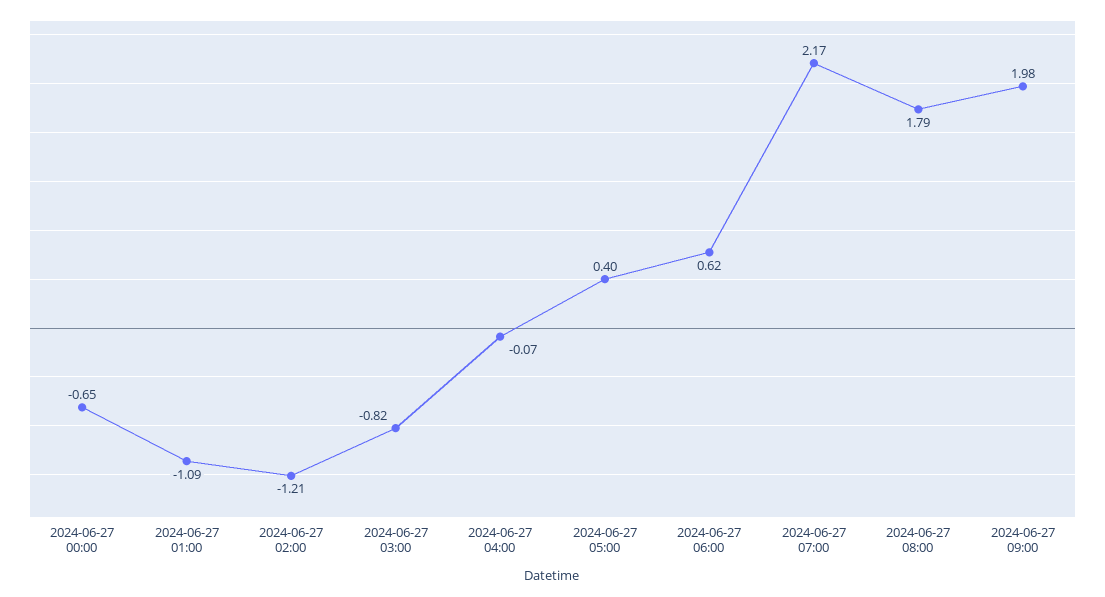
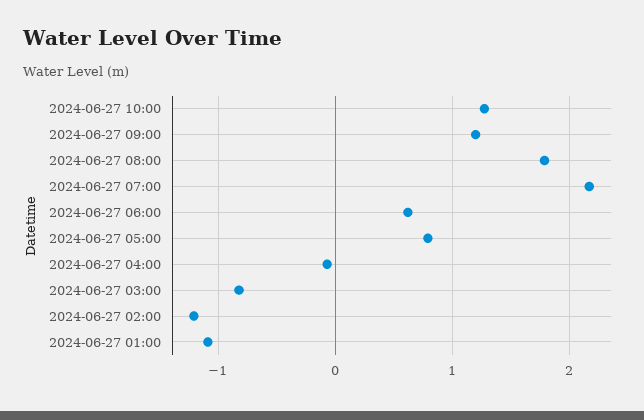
2024-06-27 00:00: -0.65 -> none
2024-06-27 05:00: 0.4 -> 0.8
2024-06-27 09:00: 1.98 -> 1.2
2024-06-27 10:00: none -> 1.3

